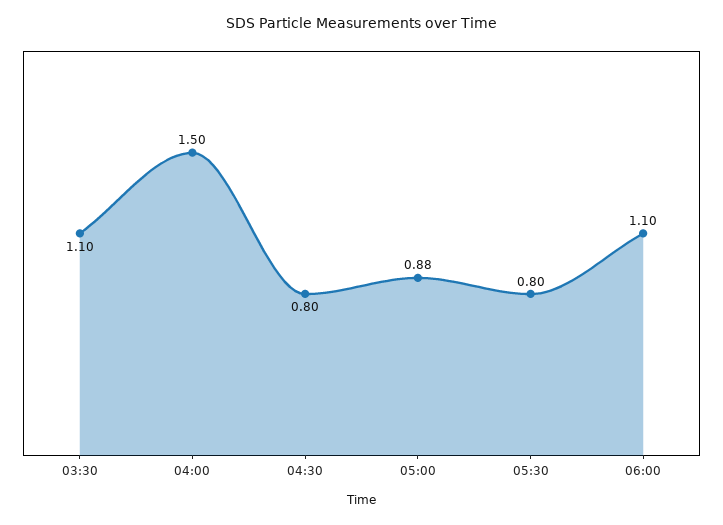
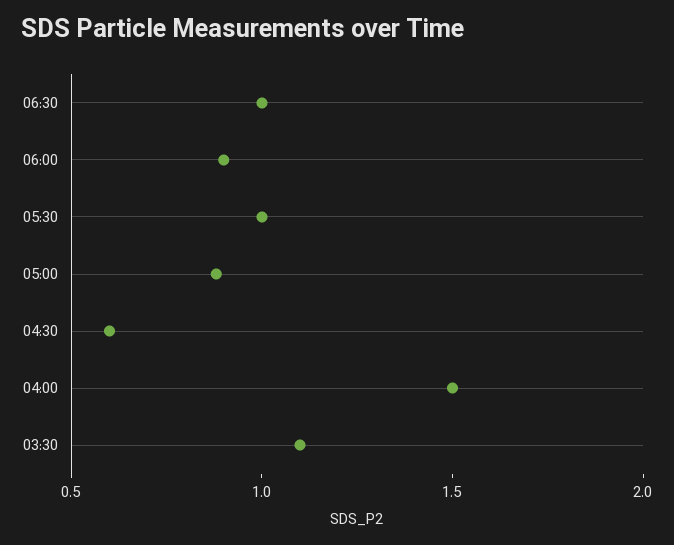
04:30: 0.8 -> 0.6
05:30: 0.8 -> 1
06:00: 1.1 -> 0.9
06:30: none -> 1

